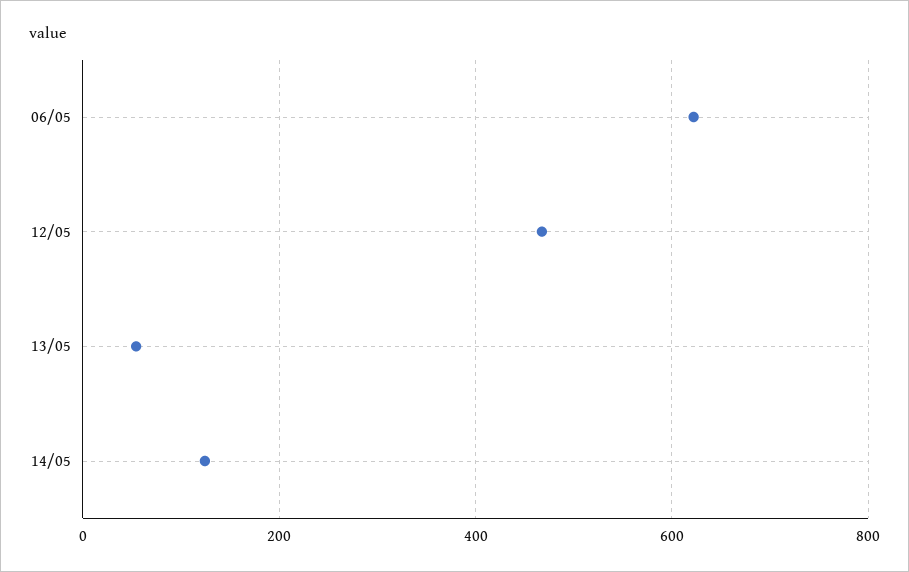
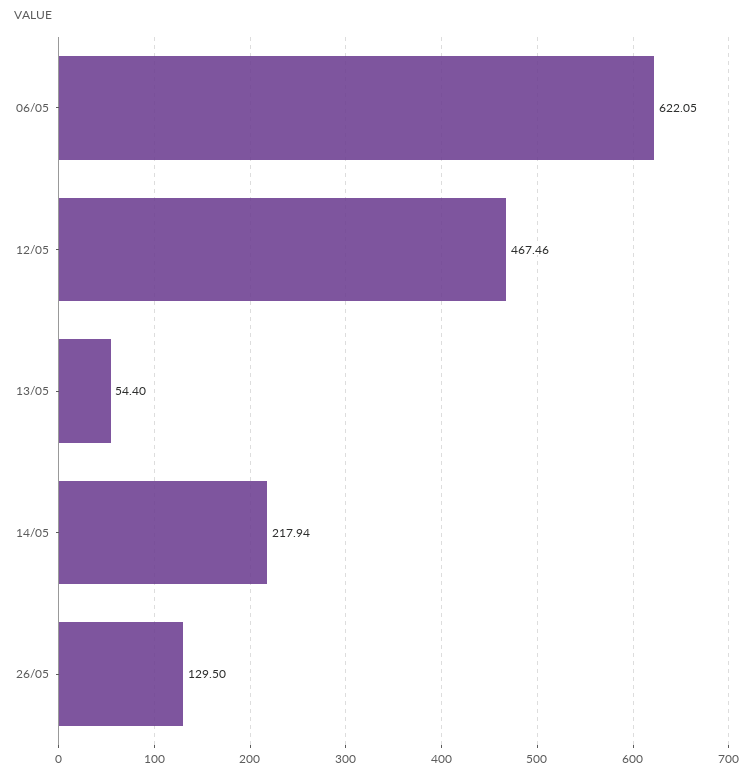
14/05: 120 -> 217.94
26/05: none -> 129.5

